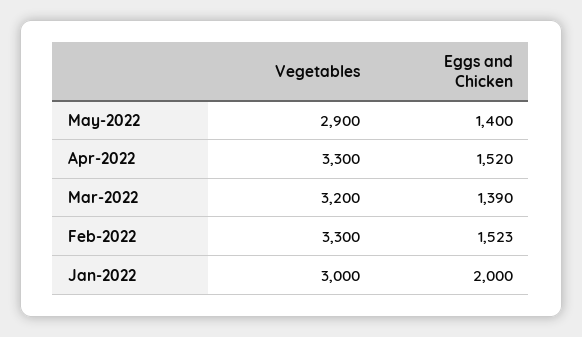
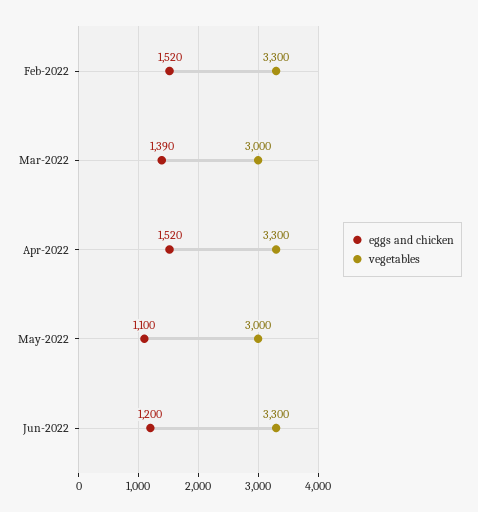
Vegetables, May-2022: 2900 -> 3000
Eggs and Chicken, May-2022: 1400 -> 1100
Vegetables, Mar-2022: 3200 -> 3000
Eggs and Chicken, Feb-2022: 1523 -> 1520
Vegetables, Jan-2022: 3000 -> none
Eggs and Chicken, Jan-2022: 2000 -> none
Eggs and Chicken, Jun-2022: none -> 1200
Vegetables, Jun-2022: none -> 3300

